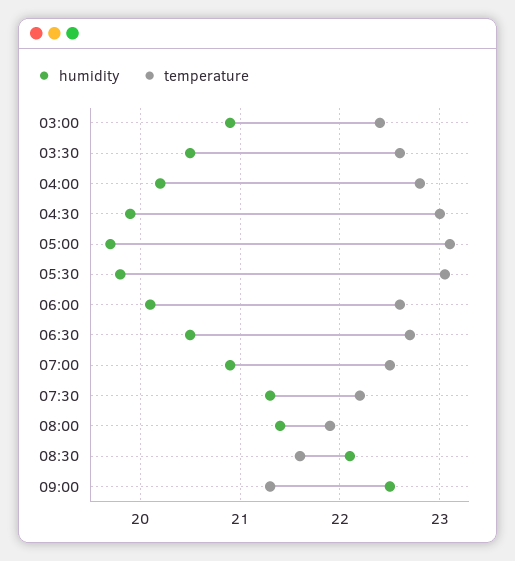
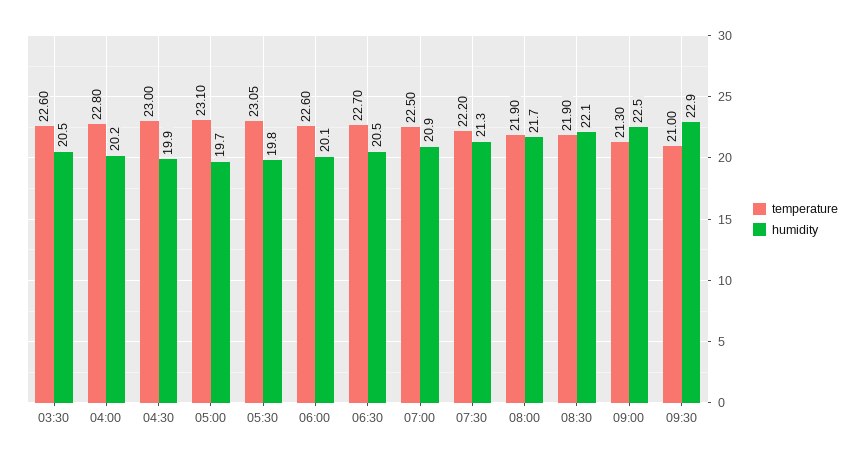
humidity, 03:00: 20.9 -> none
temperature, 03:00: 22.4 -> none
humidity, 08:00: 21.4 -> 21.7
temperature, 08:30: 21.6 -> 21.9
temperature, 09:30: none -> 21
humidity, 09:30: none -> 22.9

